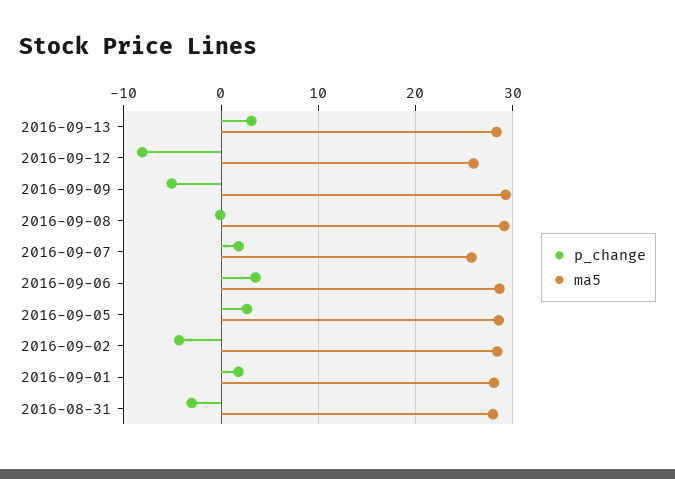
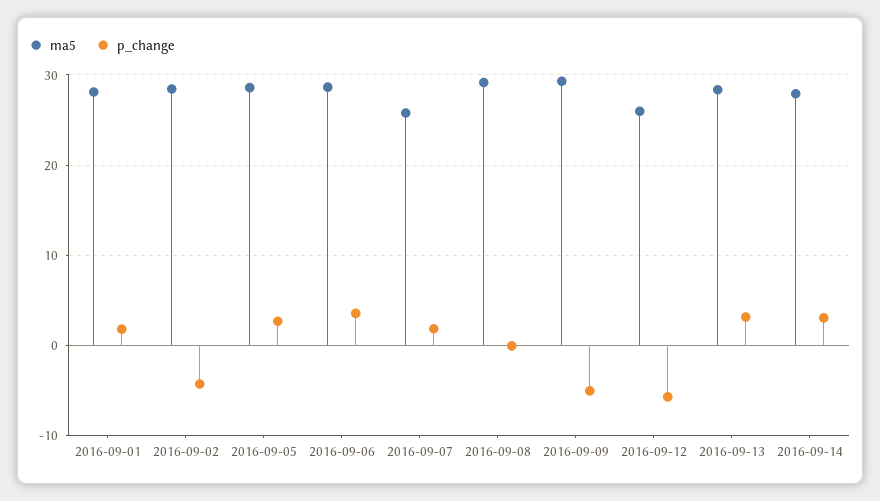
p_change, 2016-09-12: -8 -> -6
p_change, 2016-08-31: -3 -> none
ma5, 2016-08-31: 28 -> none
ma5, 2016-09-14: none -> 28
p_change, 2016-09-14: none -> 3

